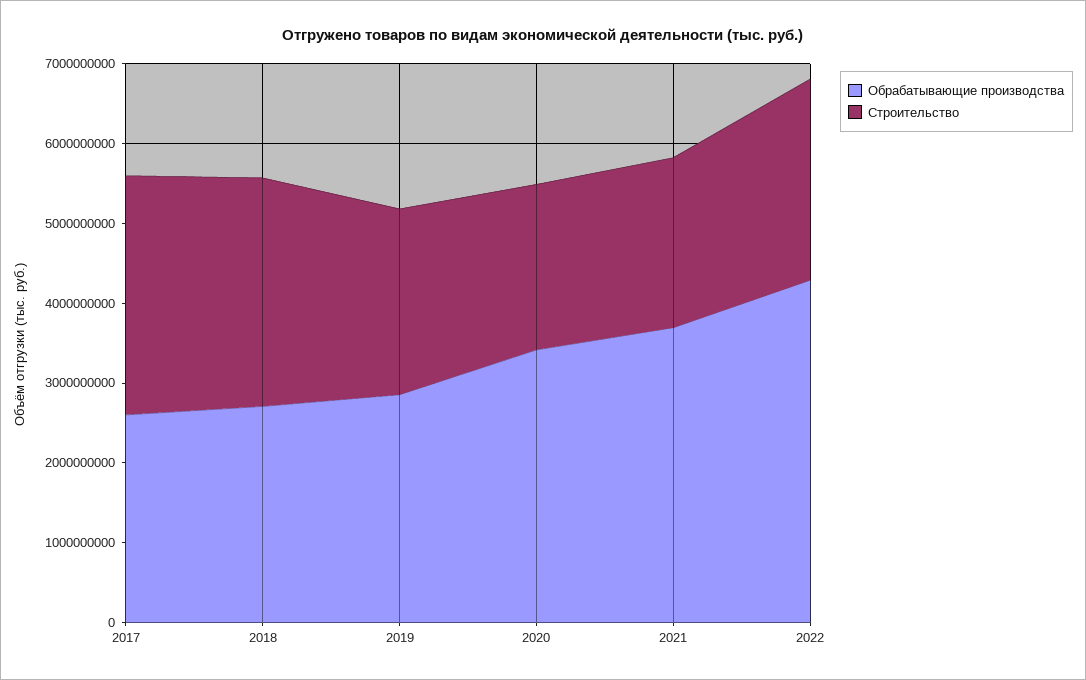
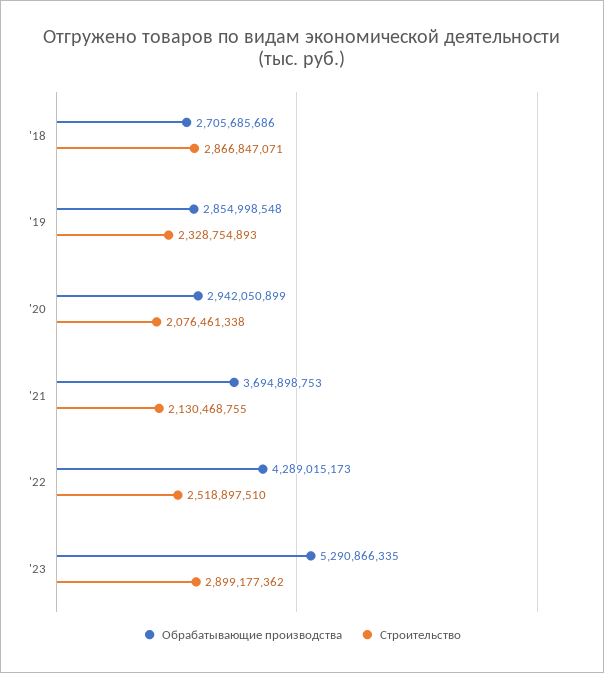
Обрабатывающие производства, 2017: 2600000000 -> none
Строительство, 2017: 3000000000 -> none
Обрабатывающие производства, 2020: 3400000000 -> 2942050899
Обрабатывающие производства, '23: none -> 5290866335
Строительство, '23: none -> 2899177362

